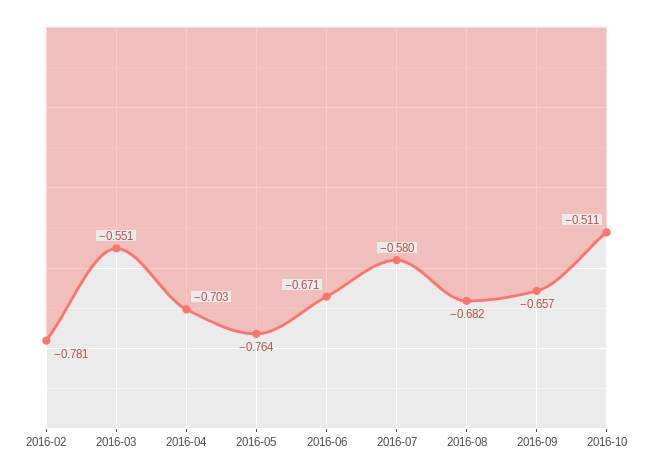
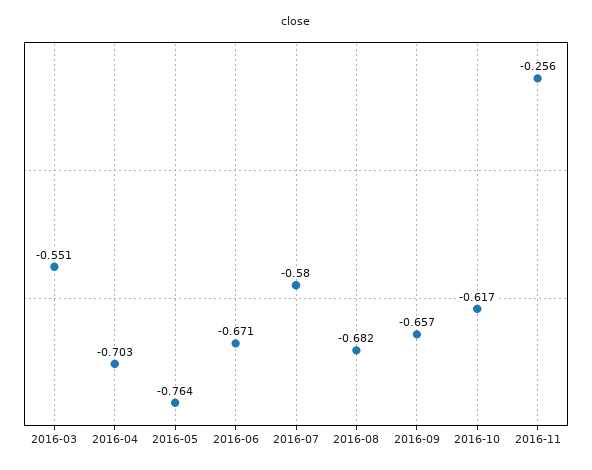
2016-02: -0.781 -> none
2016-10: -0.511 -> -0.617
2016-11: none -> -0.256

